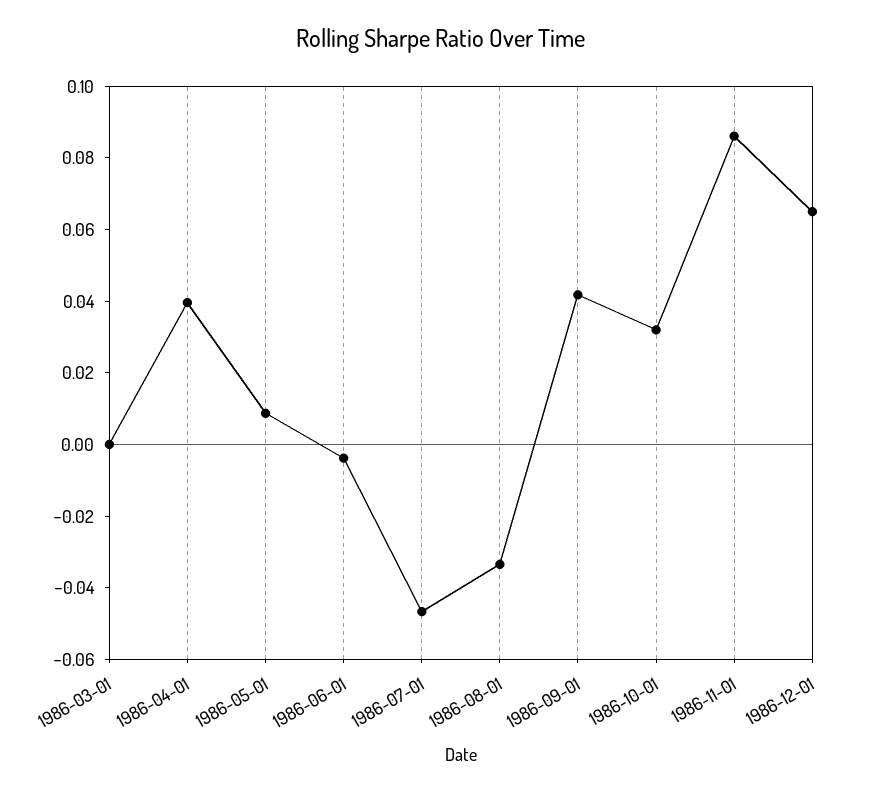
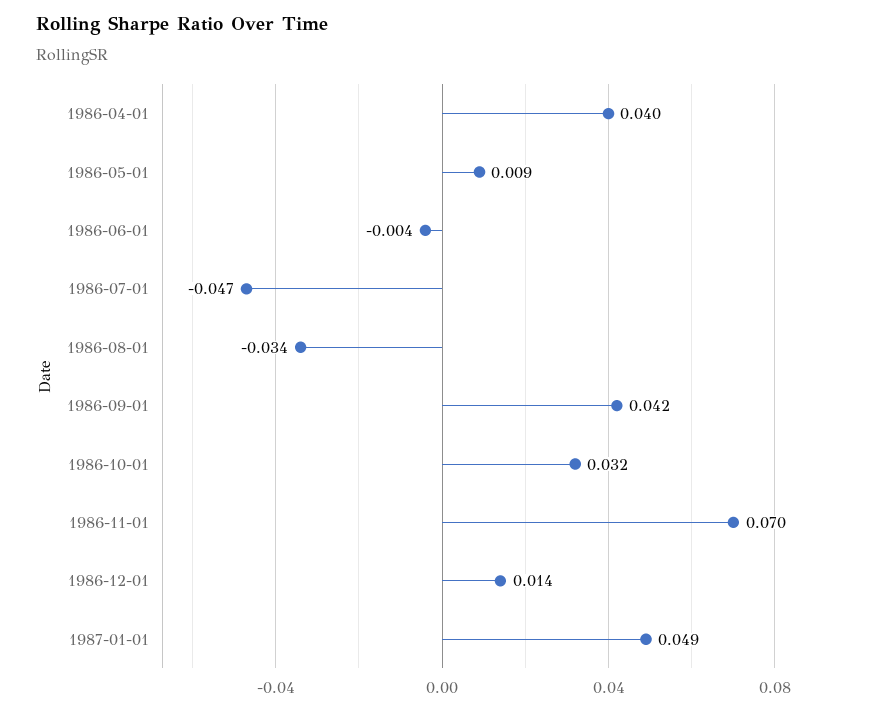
1986-03-01: 0 -> none
1986-11-01: 0.085 -> 0.07
1986-12-01: 0.065 -> 0.014
1987-01-01: none -> 0.049

